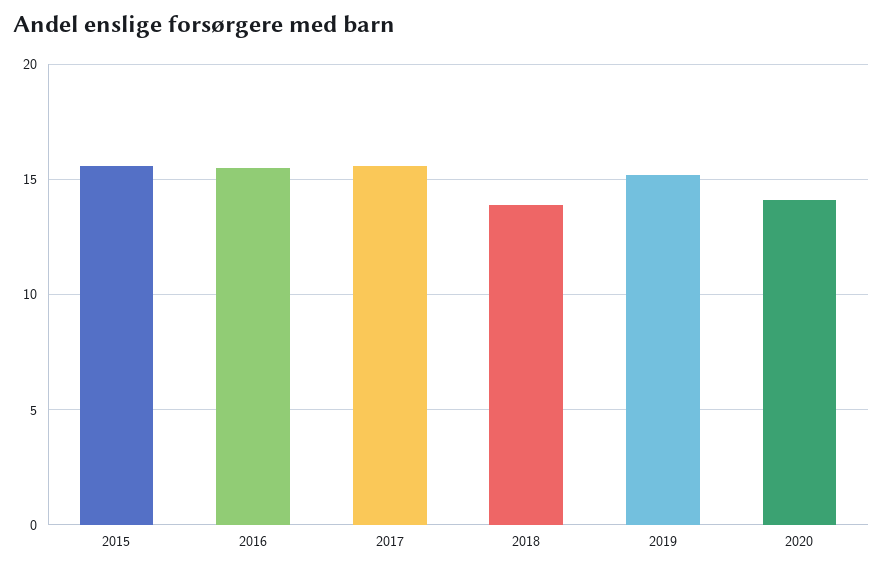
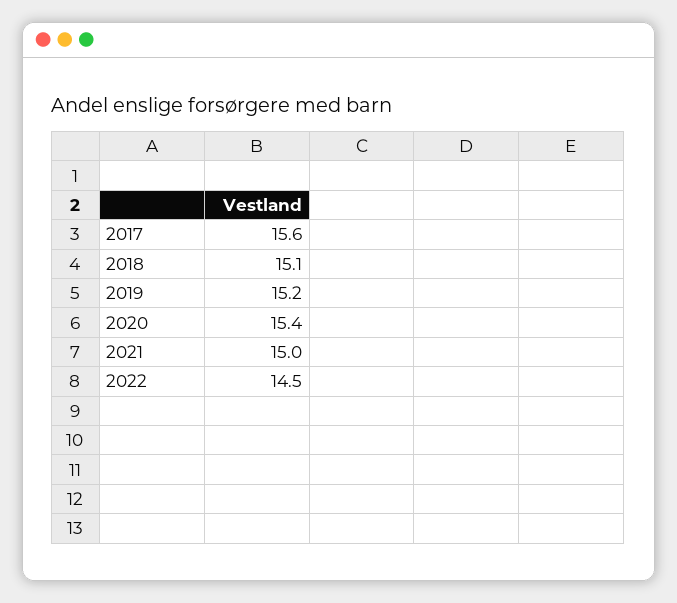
2015: 15.5 -> none
2016: 15.5 -> none
2018: 14 -> 15.1
2020: 14 -> 15.4
2021: none -> 15
2022: none -> 14.5

